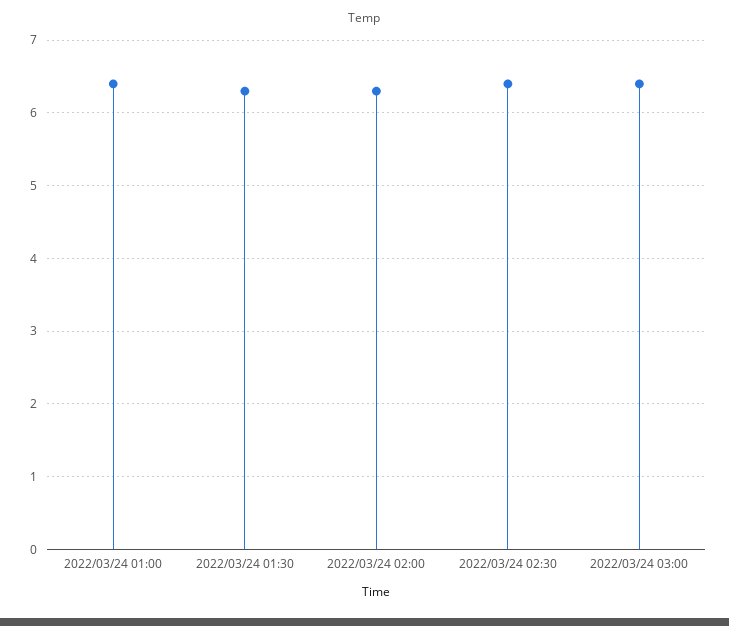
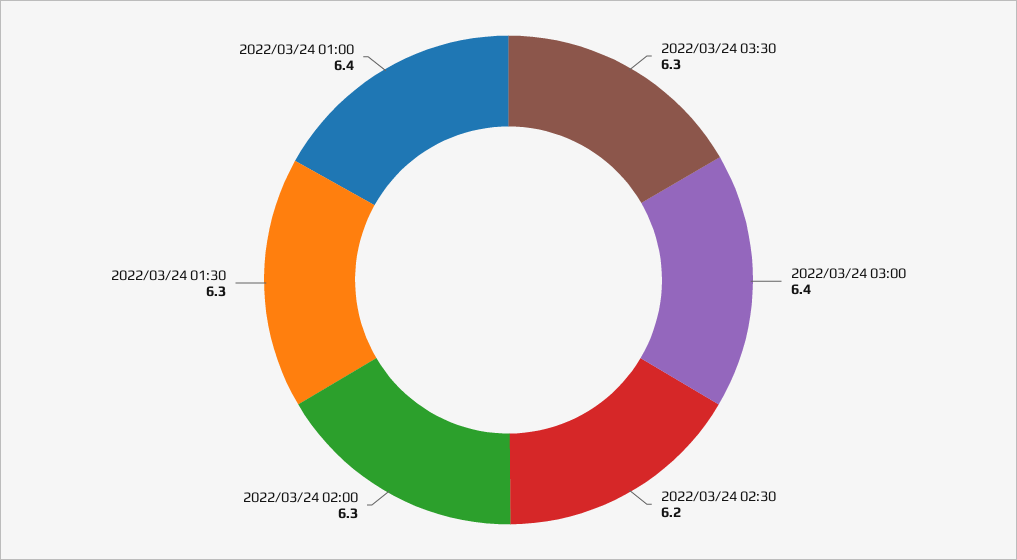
2022/03/24 02:30: 6.4 -> 6.2
2022/03/24 03:30: none -> 6.3

